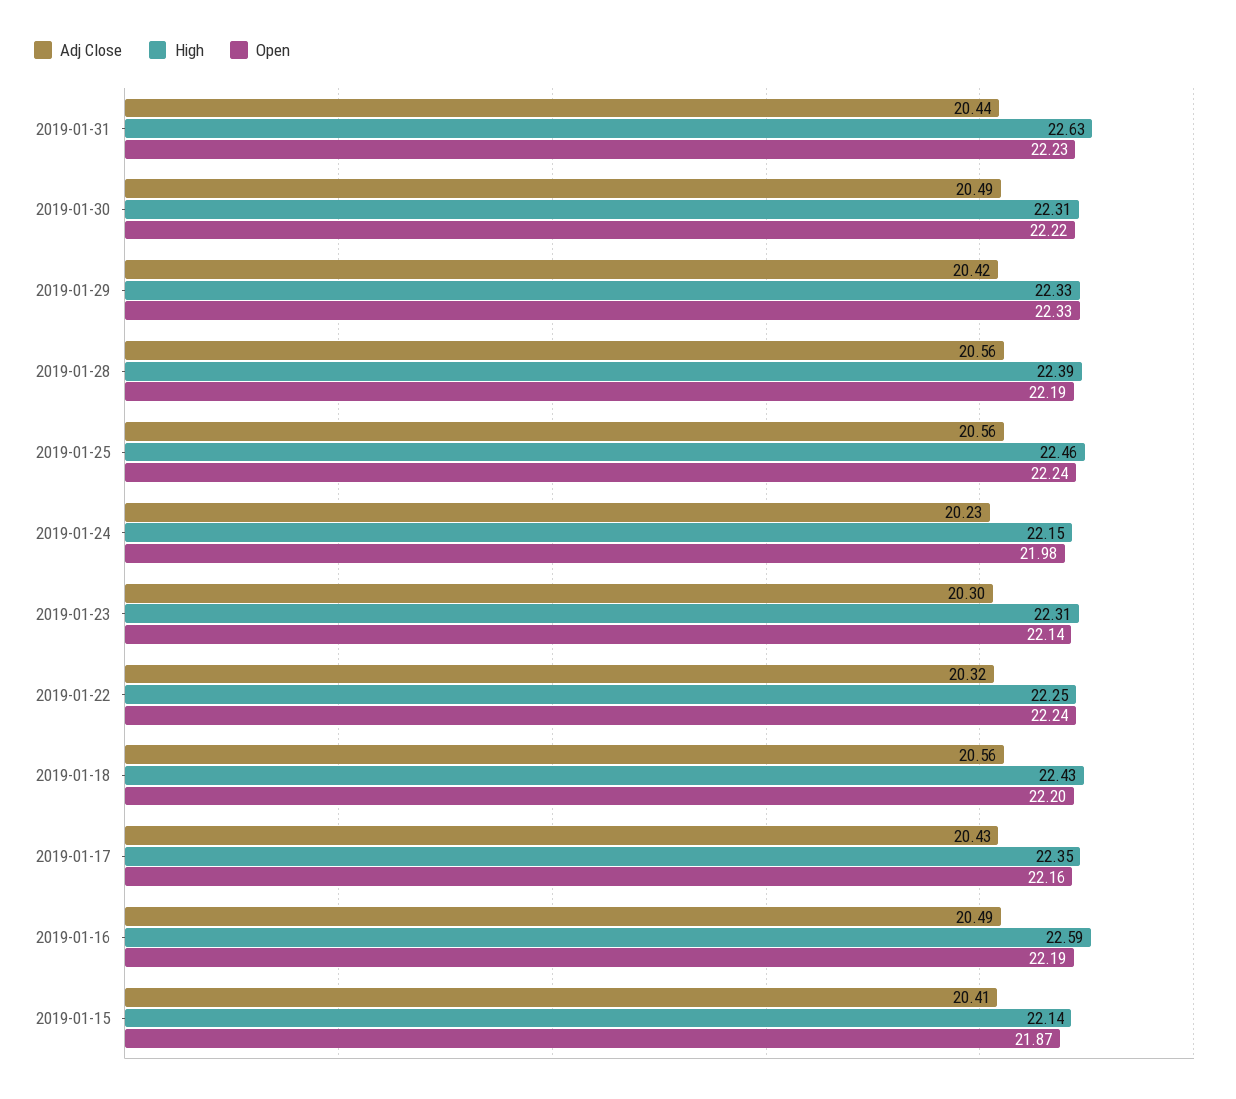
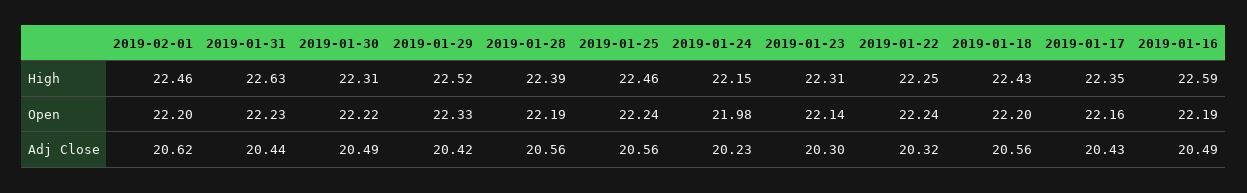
High, 2019-01-29: 22.33 -> 22.52
Adj Close, 2019-01-15: 20.41 -> none
High, 2019-01-15: 22.14 -> none
Open, 2019-01-15: 21.87 -> none
High, 2019-02-01: none -> 22.46
Open, 2019-02-01: none -> 22.2
Adj Close, 2019-02-01: none -> 20.62

